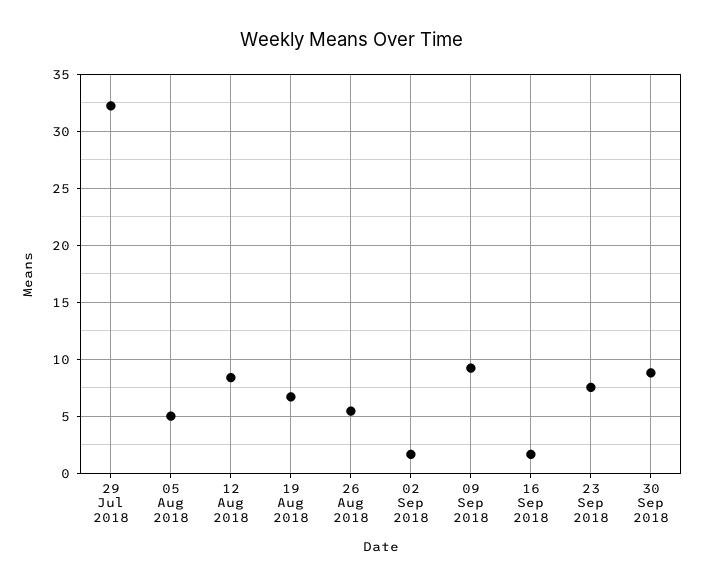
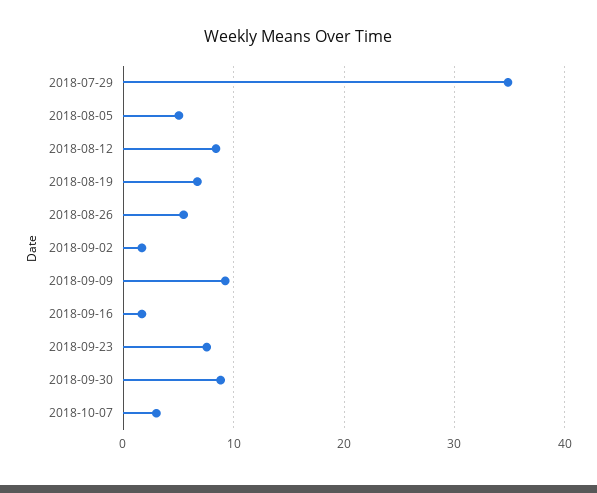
29 Jul 2018: 32 -> 35
2018-10-07: none -> 3

